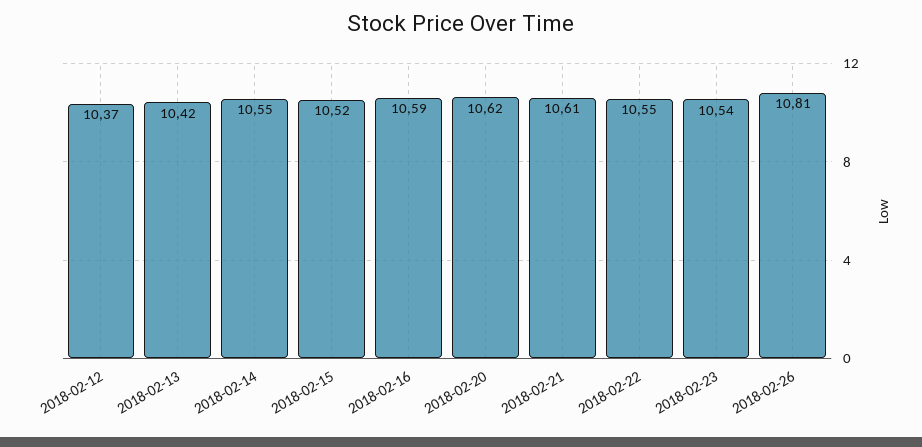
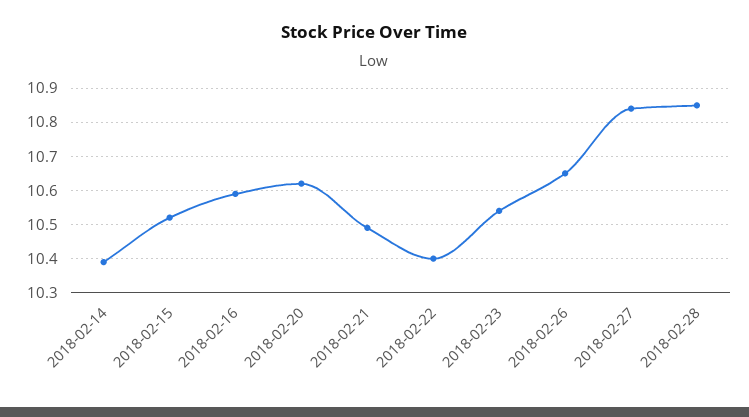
2018-02-12: 10.37 -> none
2018-02-13: 10.42 -> none
2018-02-14: 10.55 -> 10.4
2018-02-21: 10.61 -> 10.5
2018-02-22: 10.55 -> 10.4
2018-02-26: 10.81 -> 10.65
2018-02-27: none -> 10.85
2018-02-28: none -> 10.85

